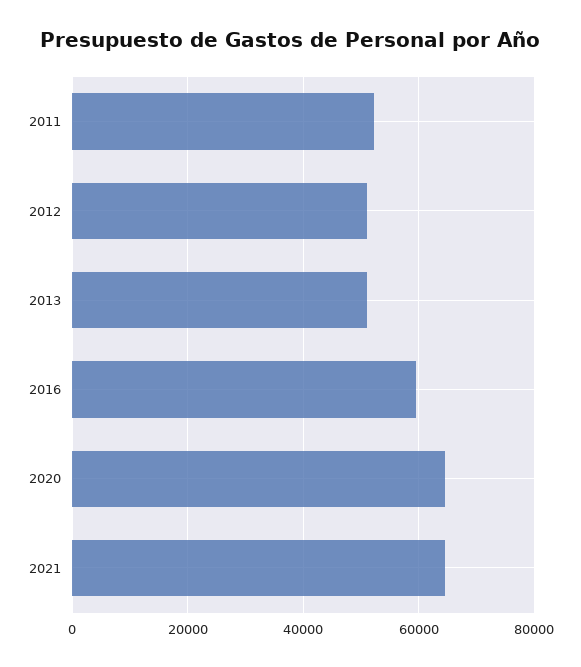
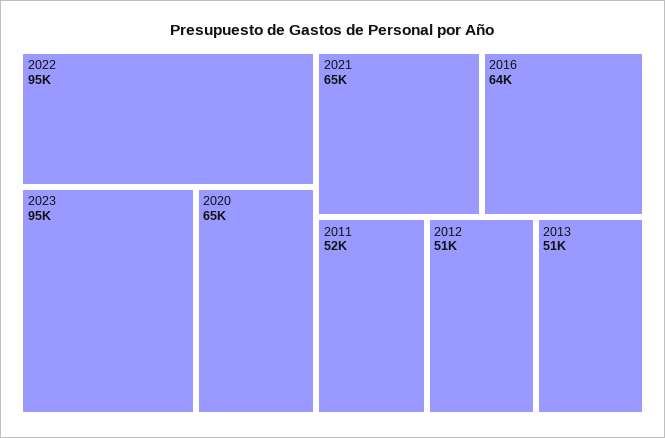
2016: 60000 -> 64000
2022: none -> 95000
2023: none -> 95000

